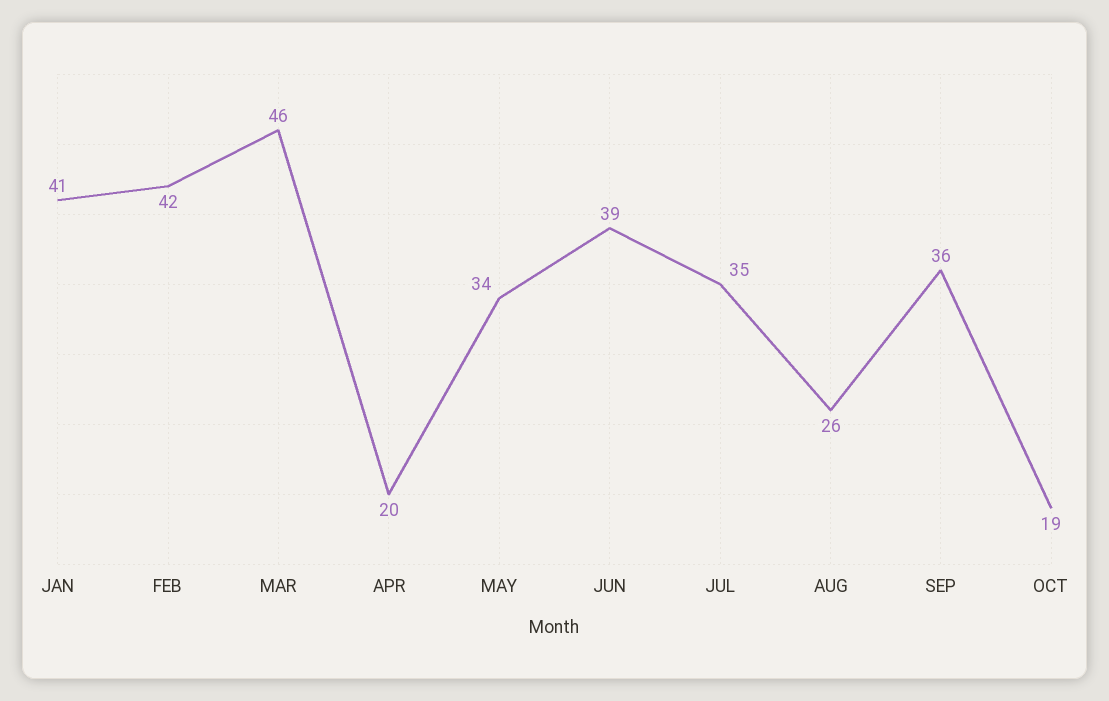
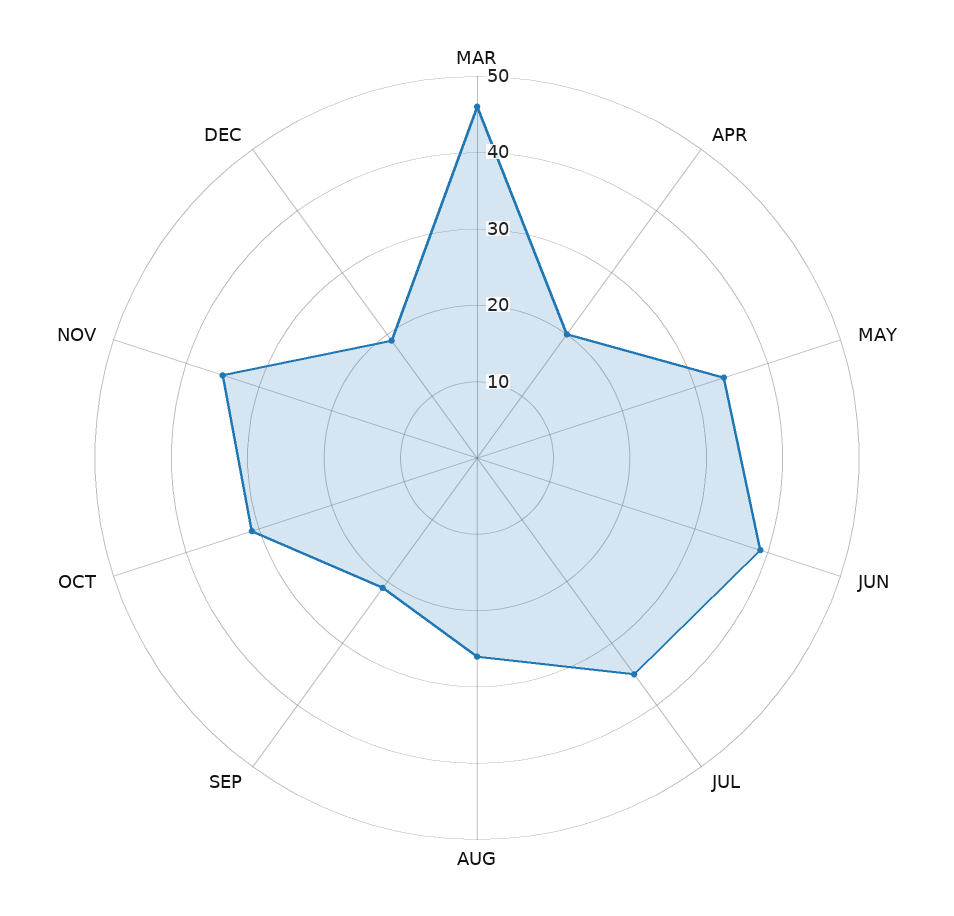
JAN: 41 -> none
FEB: 42 -> none
SEP: 36 -> 20
OCT: 19 -> 30
NOV: none -> 35
DEC: none -> 20

